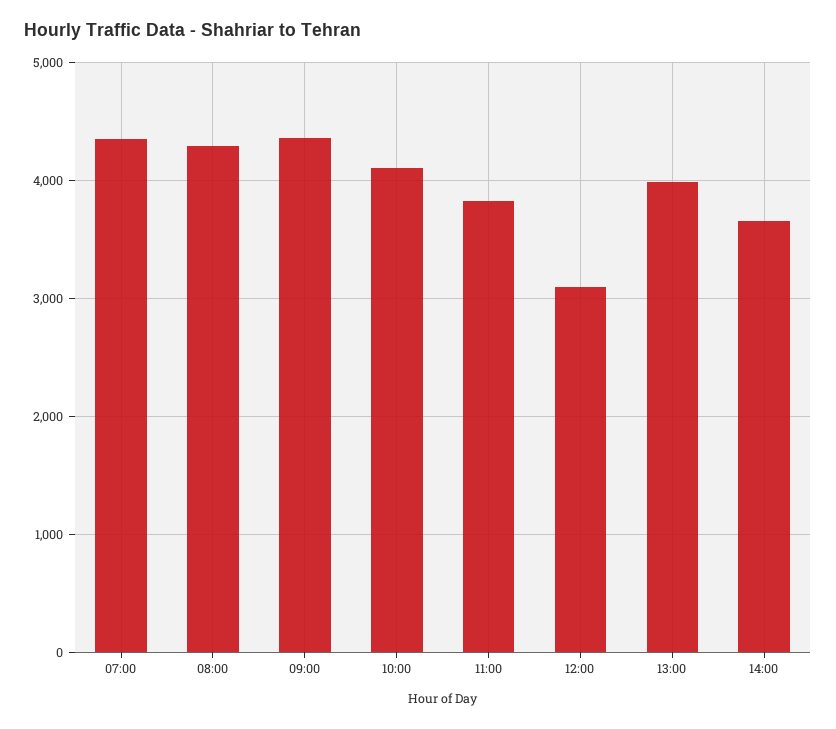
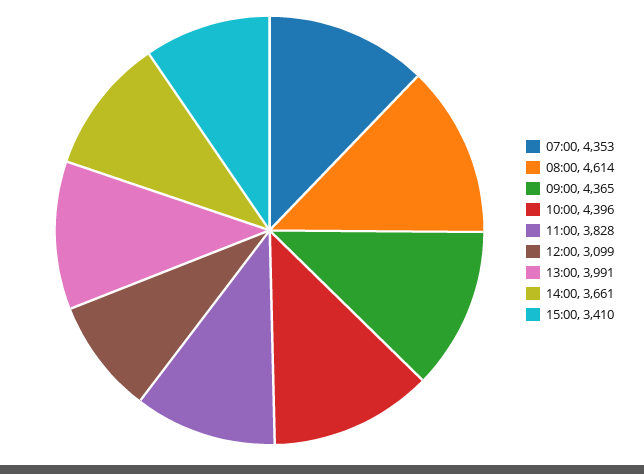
08:00: 4300 -> 4614
10:00: 4100 -> 4396
15:00: none -> 3410

